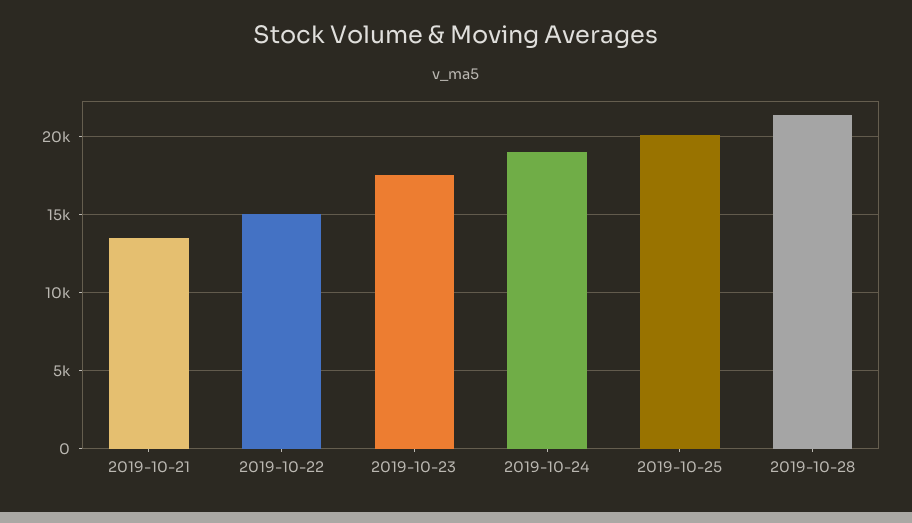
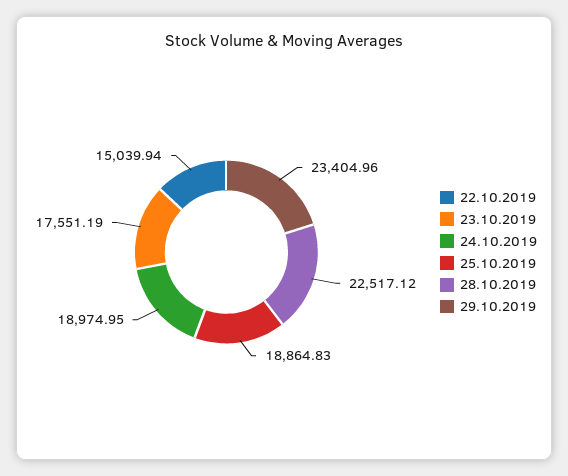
2019-10-21: 13500 -> none
2019-10-25: 20000 -> 18864.83
2019-10-28: 21500 -> 22517.12
29.10.2019: none -> 23404.96

